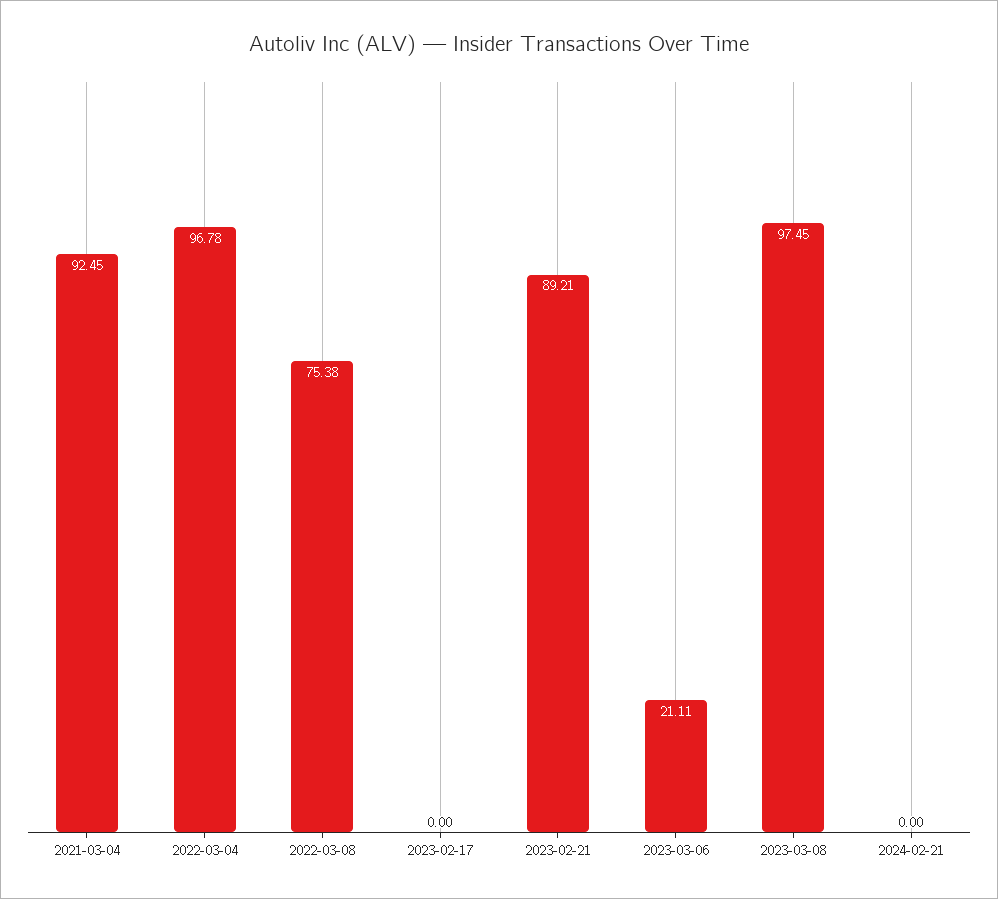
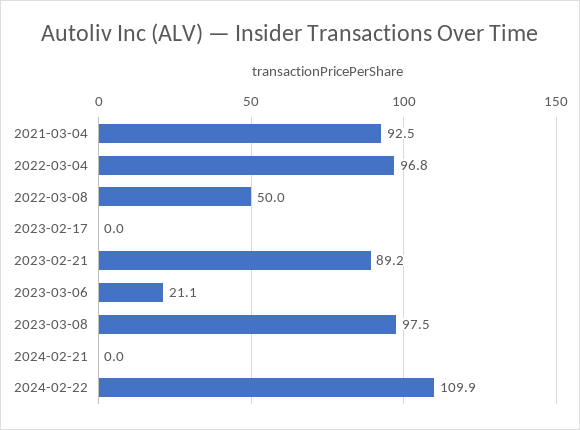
2022-03-08: 75.38 -> 50
2024-02-22: none -> 109.9

